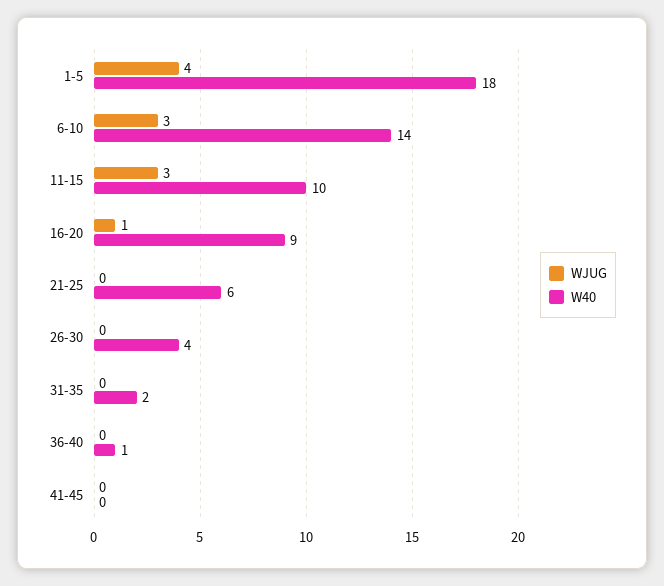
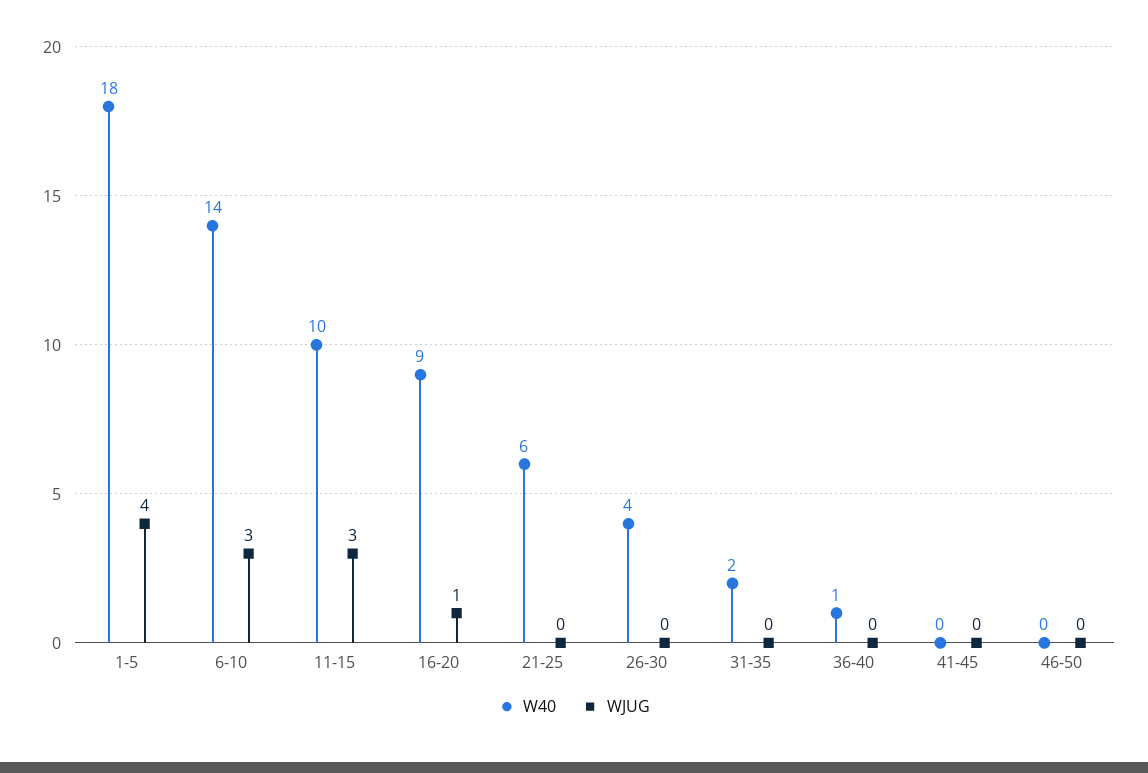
W40, 46-50: none -> 0
WJUG, 46-50: none -> 0

